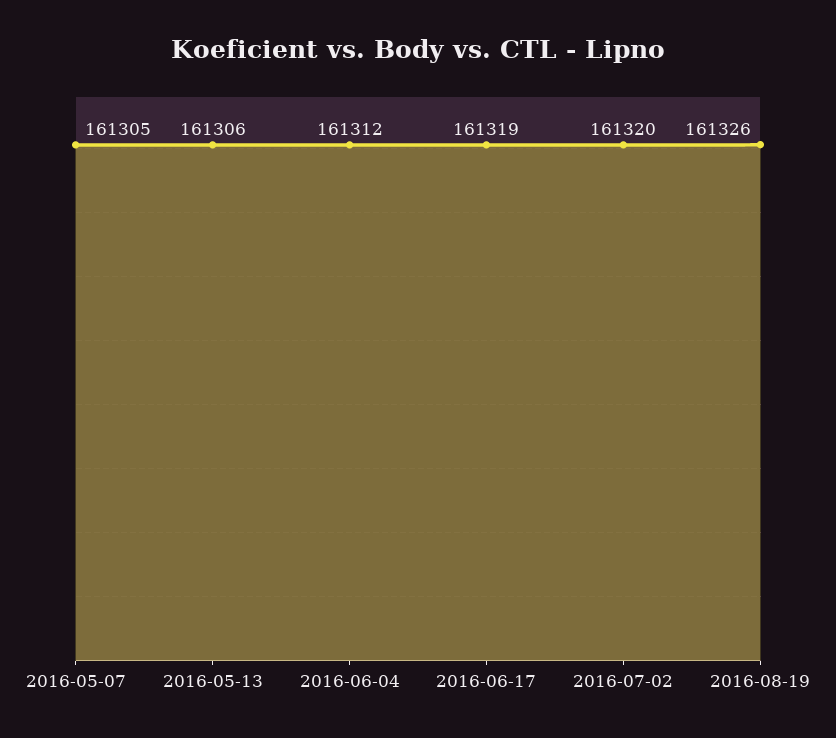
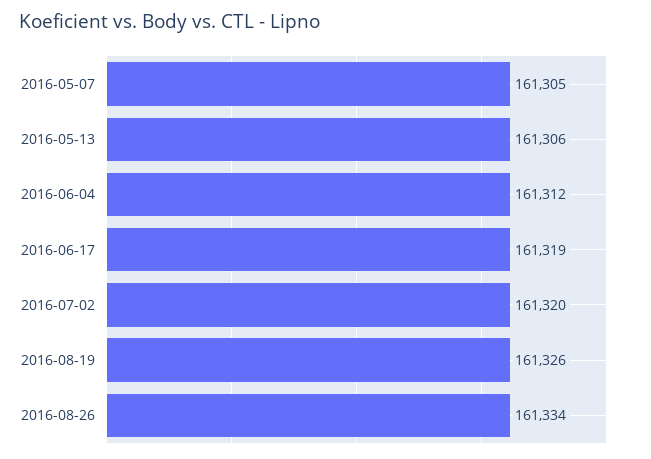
2016-08-26: none -> 161334

